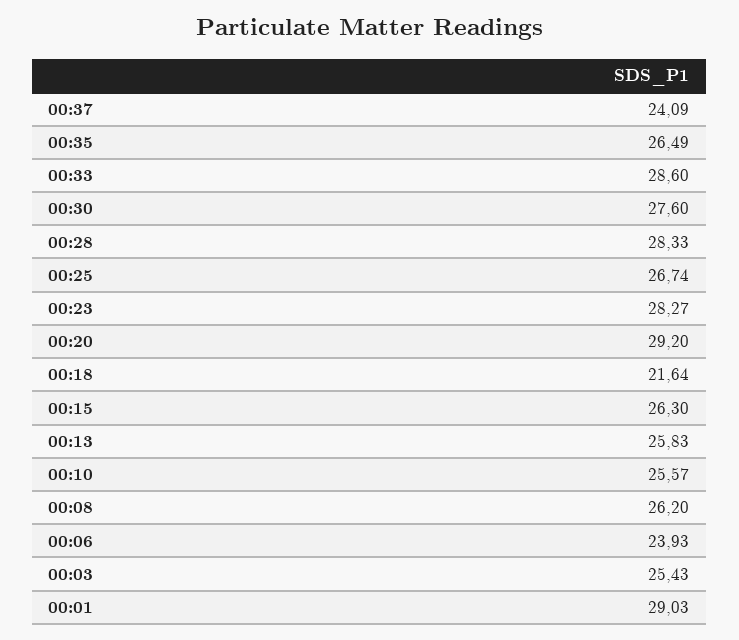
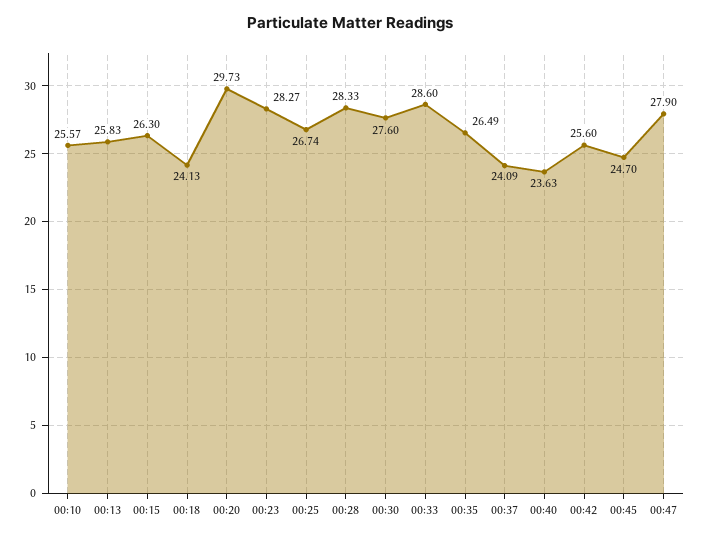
00:20: 29.2 -> 29.73
00:18: 21.64 -> 24.13
00:08: 26.2 -> none
00:06: 23.93 -> none
00:03: 25.43 -> none
00:01: 29.03 -> none
00:40: none -> 23.63
00:42: none -> 25.6
00:45: none -> 24.7
00:47: none -> 27.9

